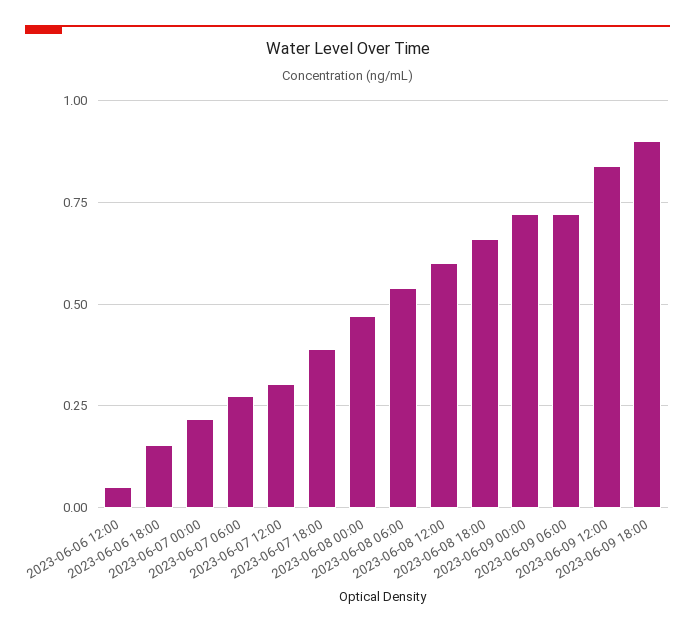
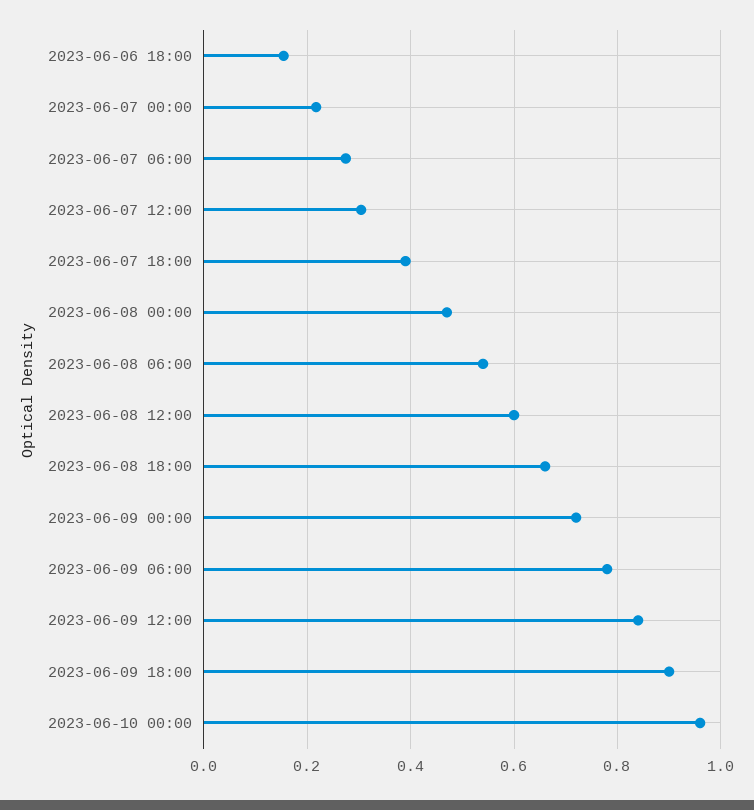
2023-06-06 12:00: 0.05 -> none
2023-06-09 06:00: 0.725 -> 0.78
2023-06-10 00:00: none -> 0.96

